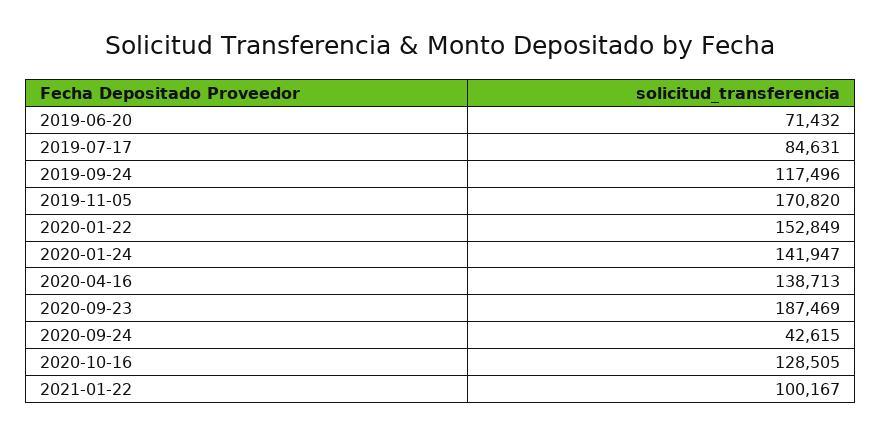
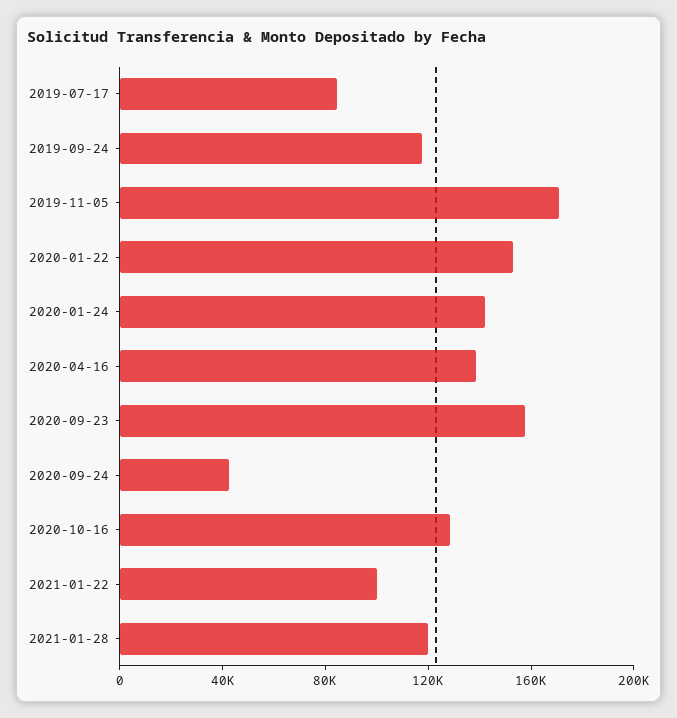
2019-06-20: 71432 -> none
2020-09-23: 187469 -> 160000
2021-01-28: none -> 120000

